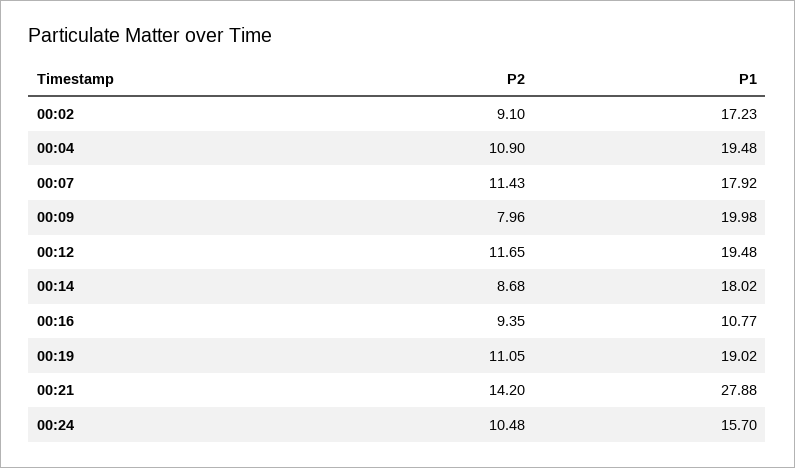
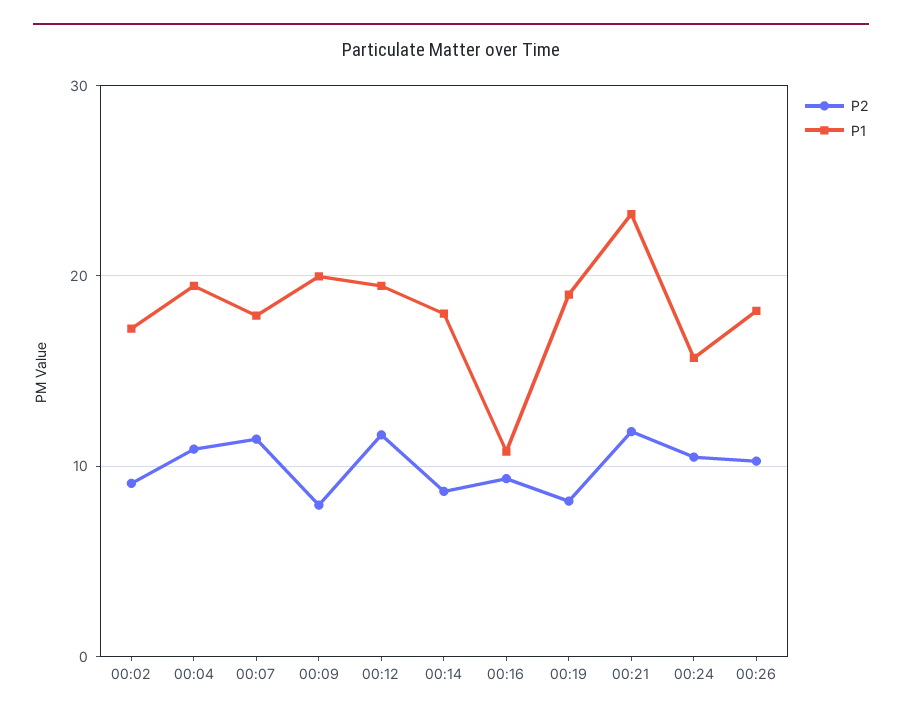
P2, 00:19: 11.05 -> 8
P2, 00:21: 14.2 -> 12
P1, 00:21: 27.88 -> 23
P2, 00:26: none -> 10
P1, 00:26: none -> 18

